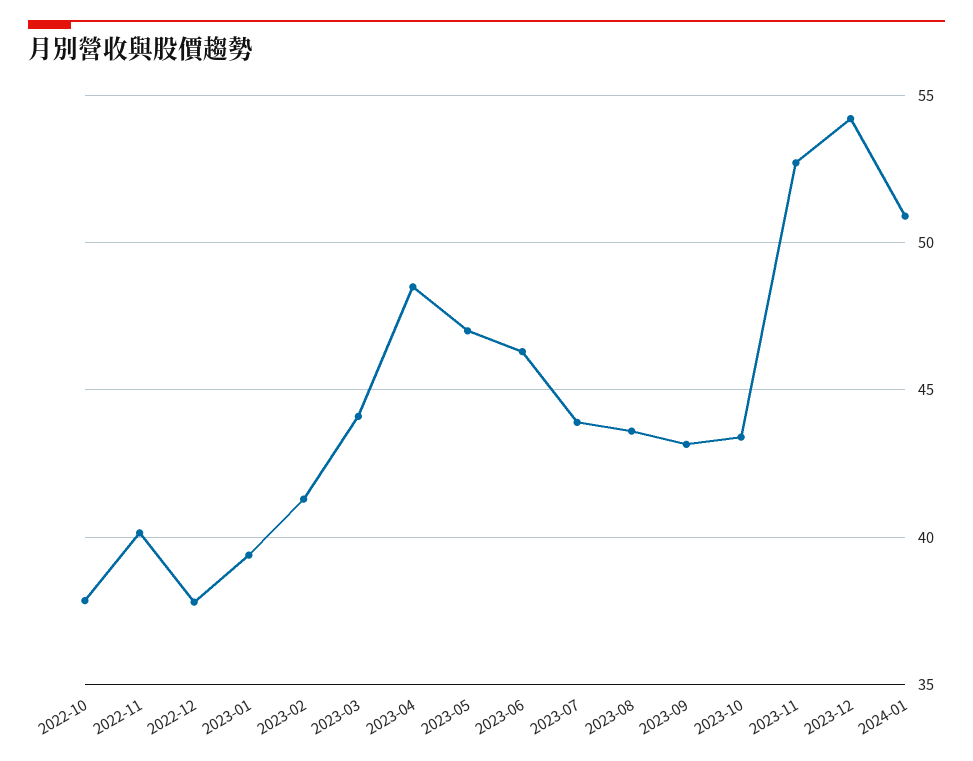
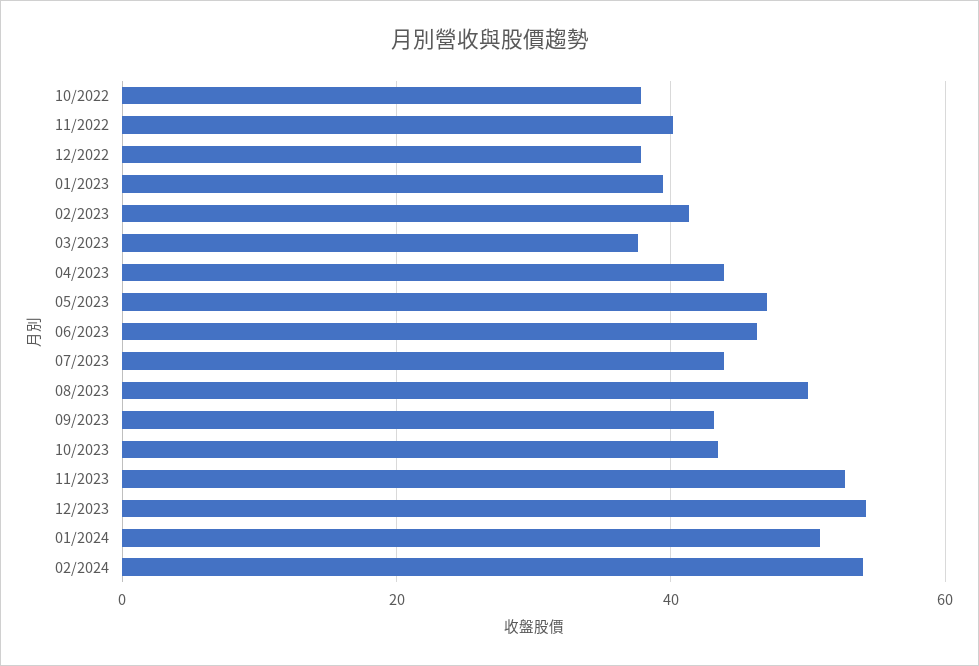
2023-03: 44 -> 38
2023-04: 48.5 -> 44
2023-08: 43.5 -> 50
02/2024: none -> 54

